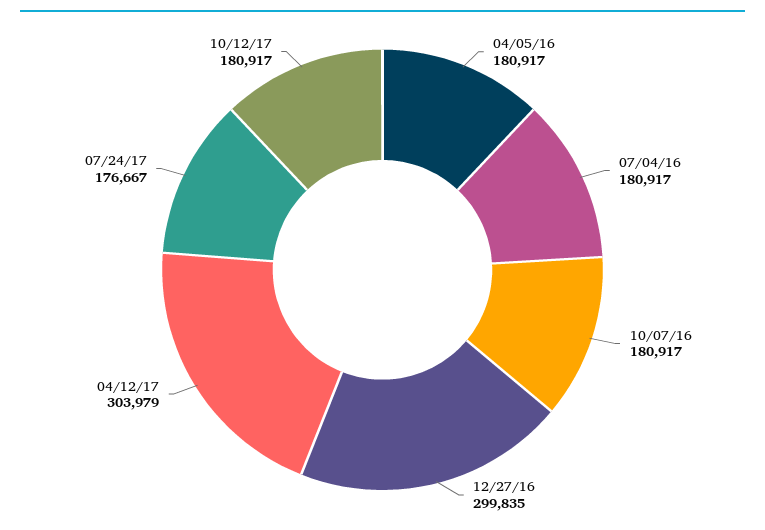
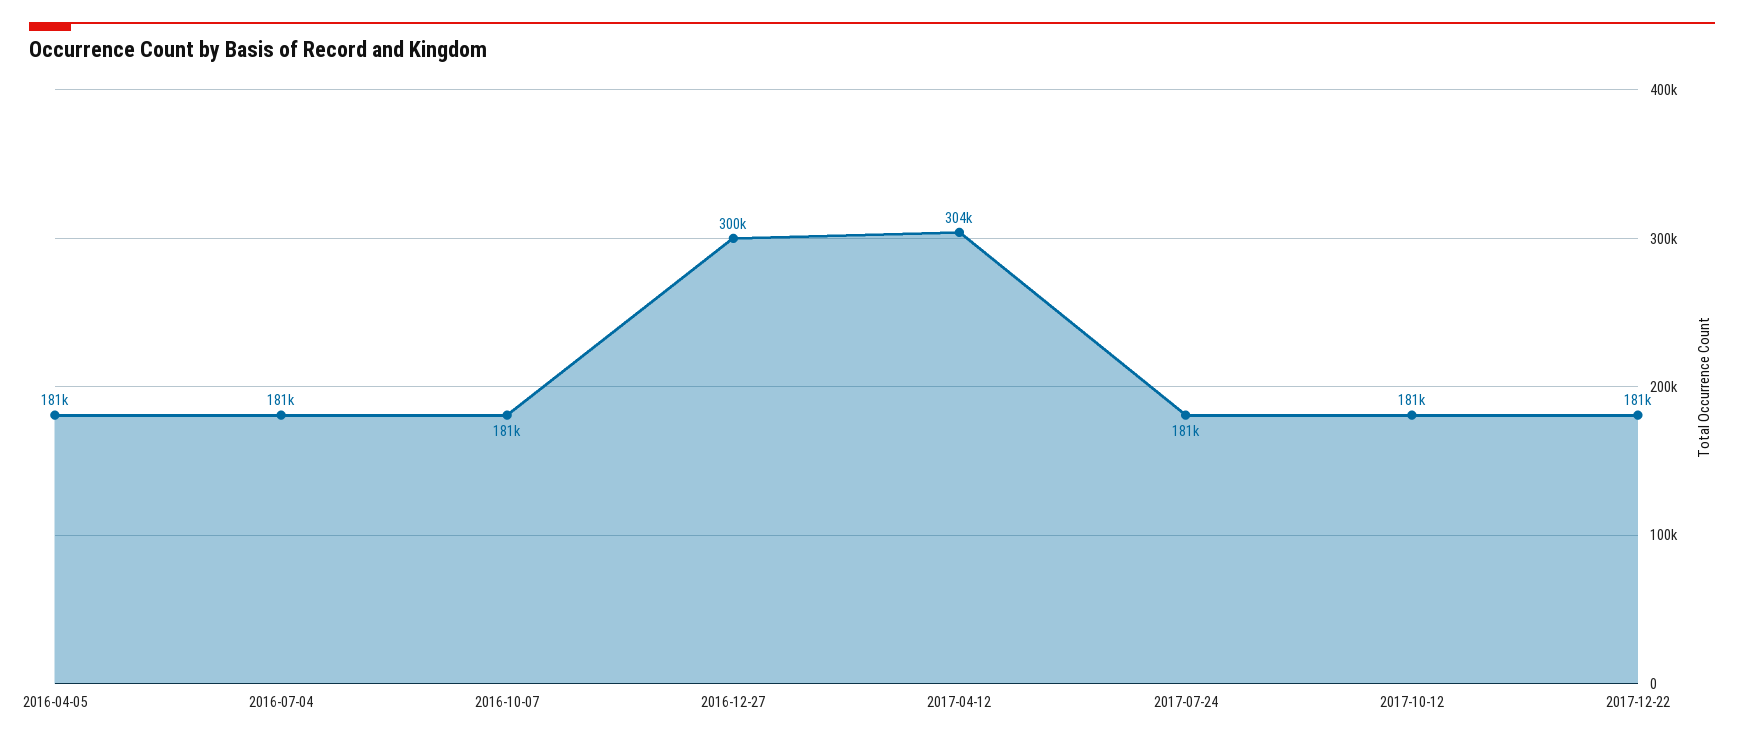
07/24/17: 176667 -> 181000
2017-12-22: none -> 181000

